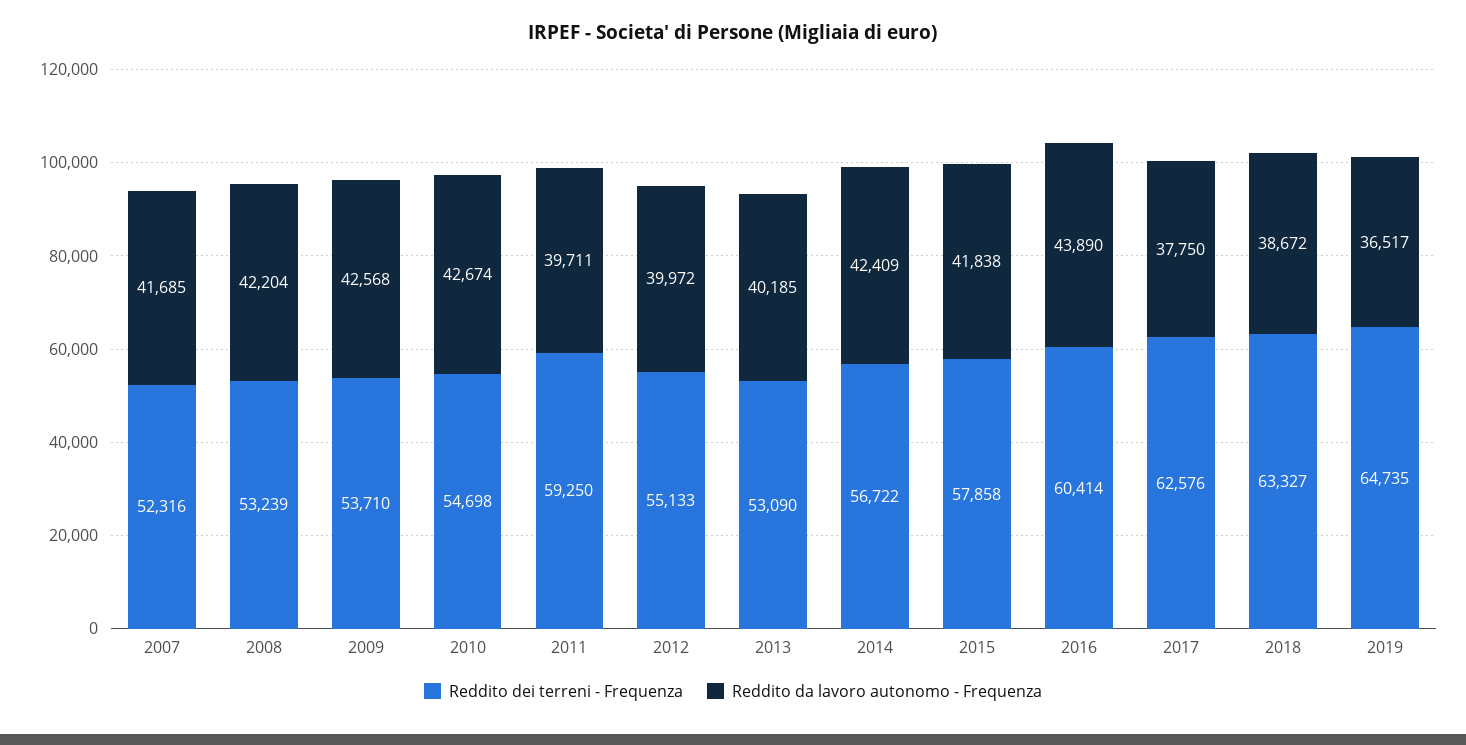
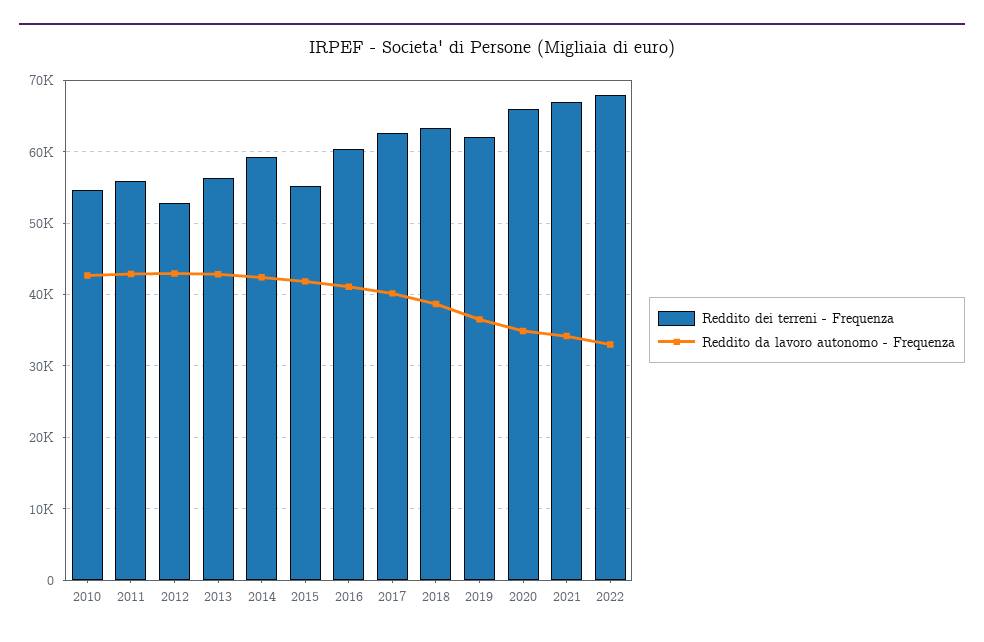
Reddito dei terreni - Frequenza, 2007: 52316 -> none
Reddito da lavoro autonomo - Frequenza, 2007: 41685 -> none
Reddito dei terreni - Frequenza, 2008: 53239 -> none
Reddito da lavoro autonomo - Frequenza, 2008: 42204 -> none
Reddito dei terreni - Frequenza, 2009: 53710 -> none
Reddito da lavoro autonomo - Frequenza, 2009: 42568 -> none
Reddito dei terreni - Frequenza, 2011: 59250 -> 56000
Reddito da lavoro autonomo - Frequenza, 2011: 39711 -> 43000
Reddito dei terreni - Frequenza, 2012: 55133 -> 53000
Reddito da lavoro autonomo - Frequenza, 2012: 39972 -> 43000
Reddito dei terreni - Frequenza, 2013: 53090 -> 56000
Reddito da lavoro autonomo - Frequenza, 2013: 40185 -> 43000
Reddito dei terreni - Frequenza, 2014: 56722 -> 59000
Reddito dei terreni - Frequenza, 2015: 57858 -> 55000
Reddito da lavoro autonomo - Frequenza, 2016: 43890 -> 41000
Reddito da lavoro autonomo - Frequenza, 2017: 37750 -> 40000
Reddito dei terreni - Frequenza, 2019: 64735 -> 62000
Reddito dei terreni - Frequenza, 2020: none -> 66000
Reddito da lavoro autonomo - Frequenza, 2020: none -> 35000
Reddito dei terreni - Frequenza, 2021: none -> 67000
Reddito da lavoro autonomo - Frequenza, 2021: none -> 34000
Reddito dei terreni - Frequenza, 2022: none -> 68000
Reddito da lavoro autonomo - Frequenza, 2022: none -> 33000

